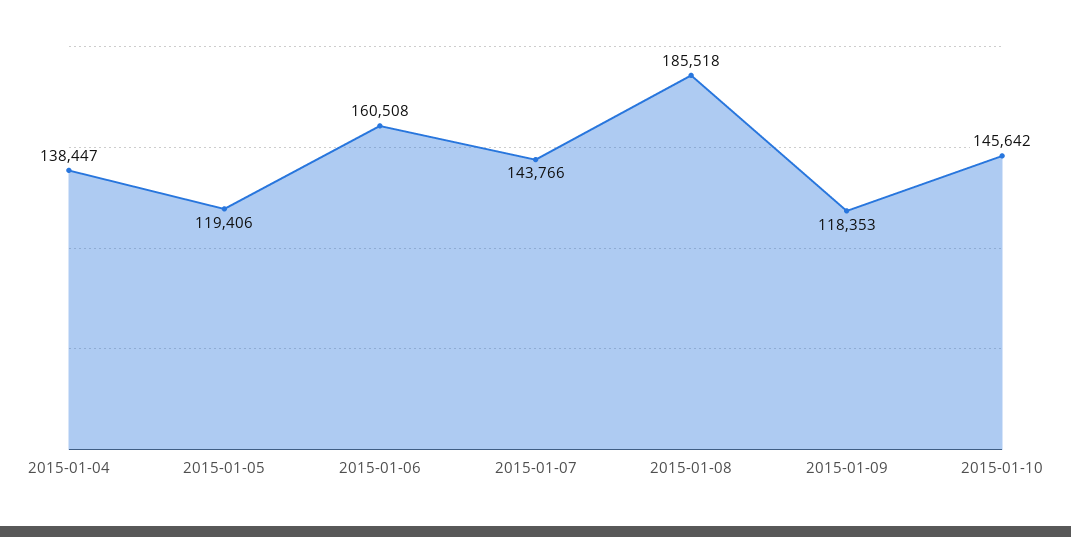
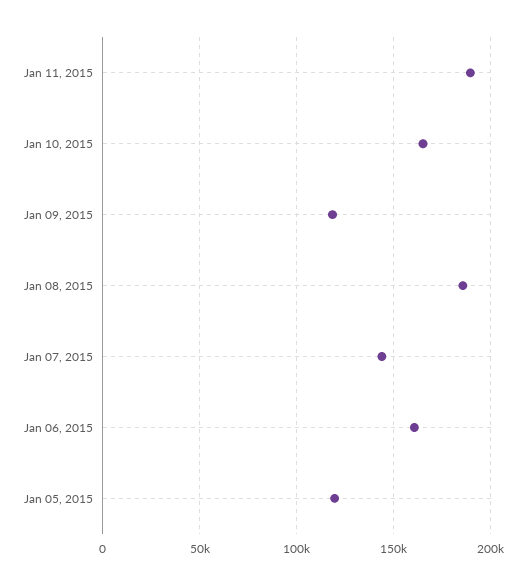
2015-01-04: 138447 -> none
2015-01-10: 145642 -> 165000
Jan 11, 2015: none -> 190000

